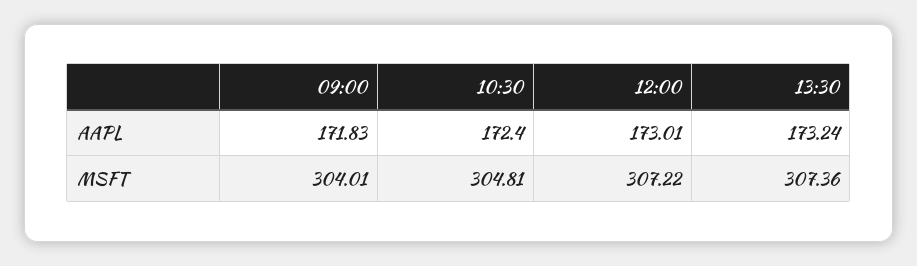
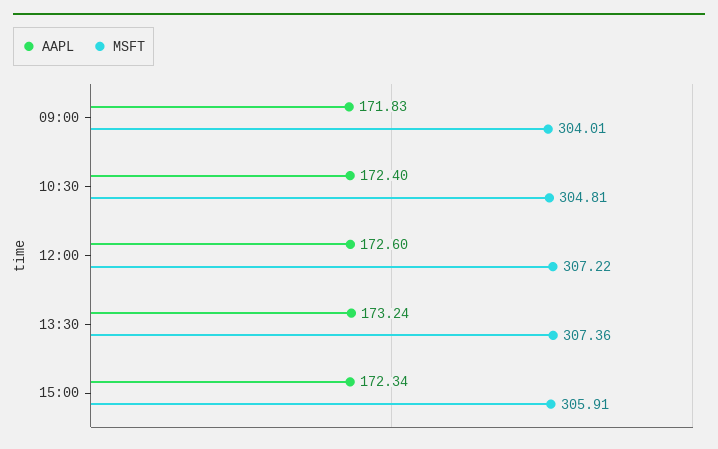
AAPL, 12:00: 173.01 -> 172.6
AAPL, 15:00: none -> 172.34
MSFT, 15:00: none -> 305.91

